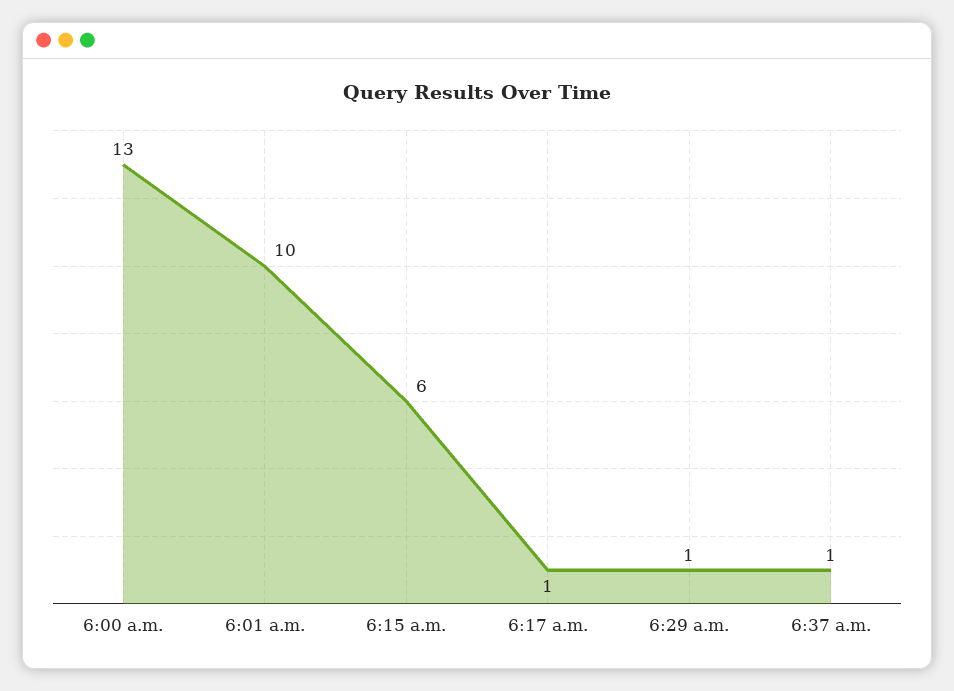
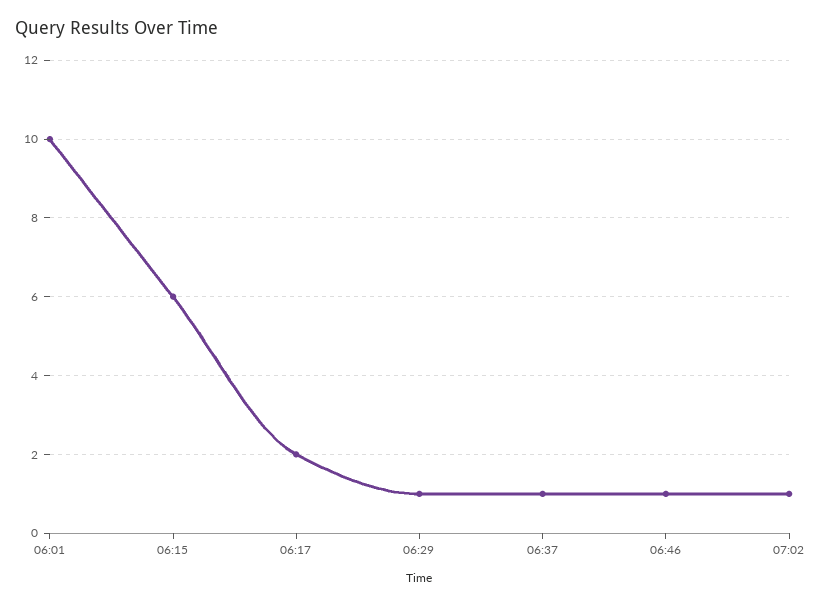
6:00 a.m.: 13 -> none
6:17 a.m.: 1 -> 2
06:46: none -> 1
07:02: none -> 1

